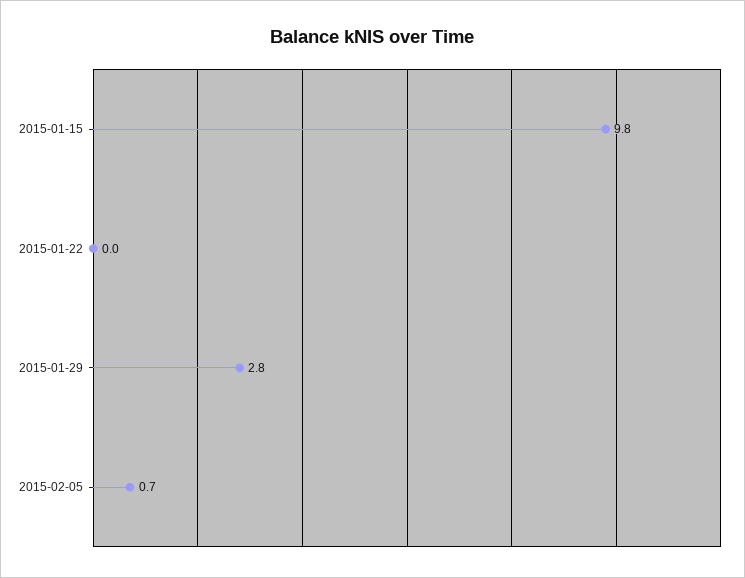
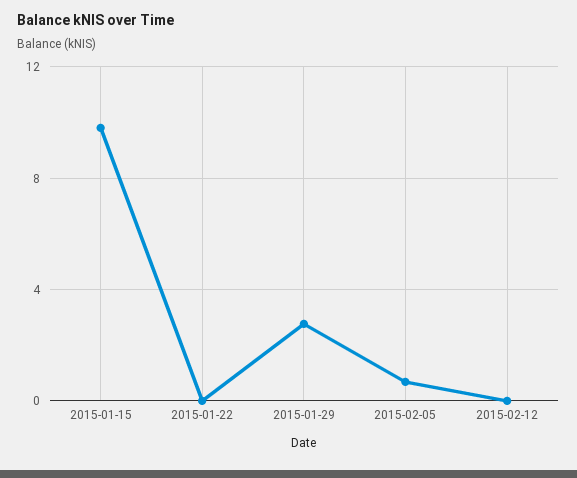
2015-02-12: none -> 0

